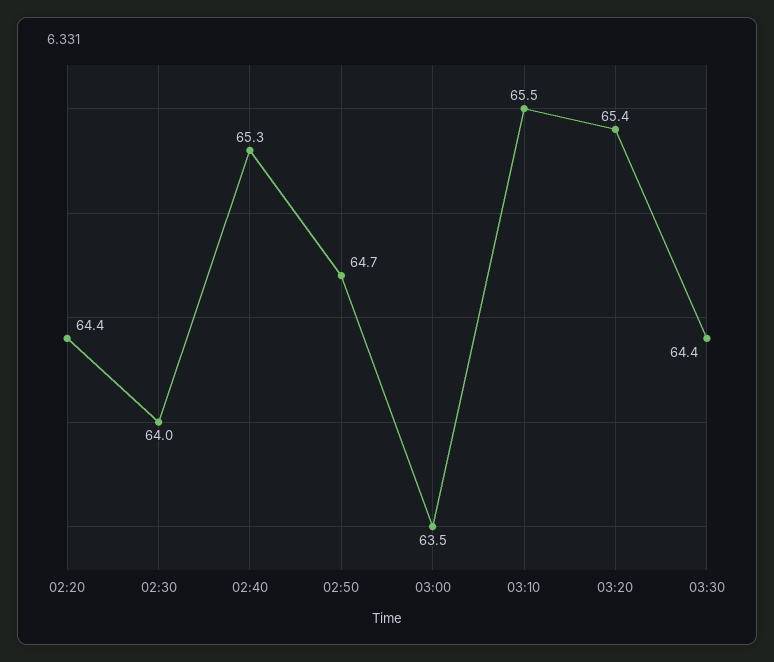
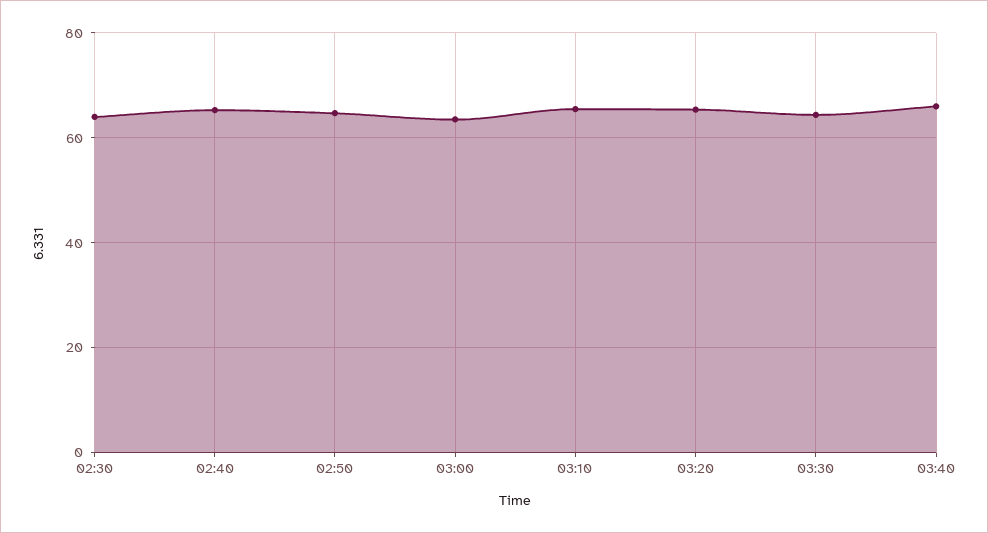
02:20: 64.4 -> none
03:40: none -> 66

